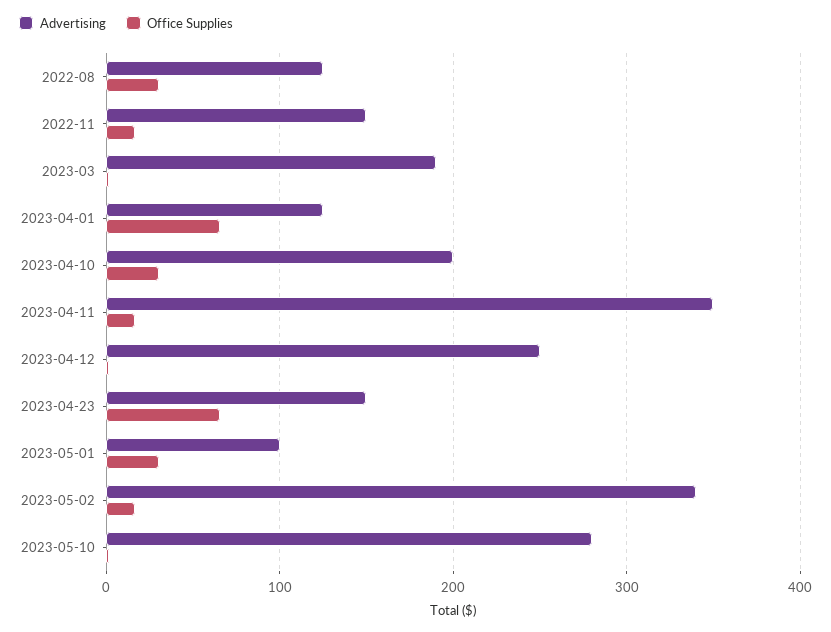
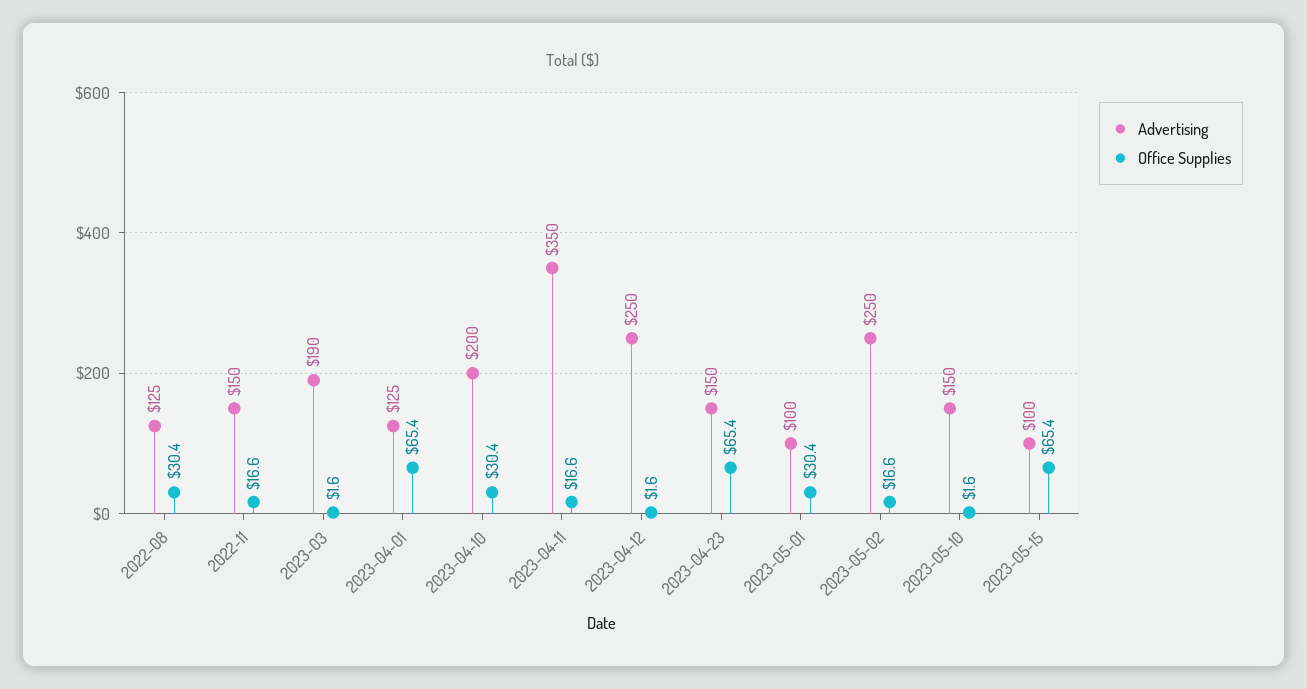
Advertising, 2023-05-02: 340 -> 250
Advertising, 2023-05-10: 280 -> 150
Advertising, 2023-05-15: none -> 100
Office Supplies, 2023-05-15: none -> 65.4

